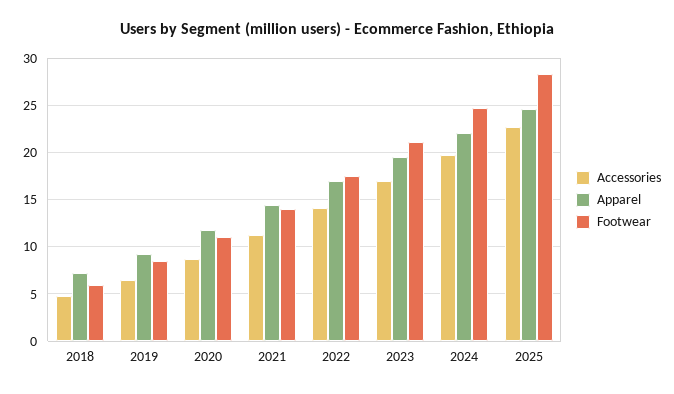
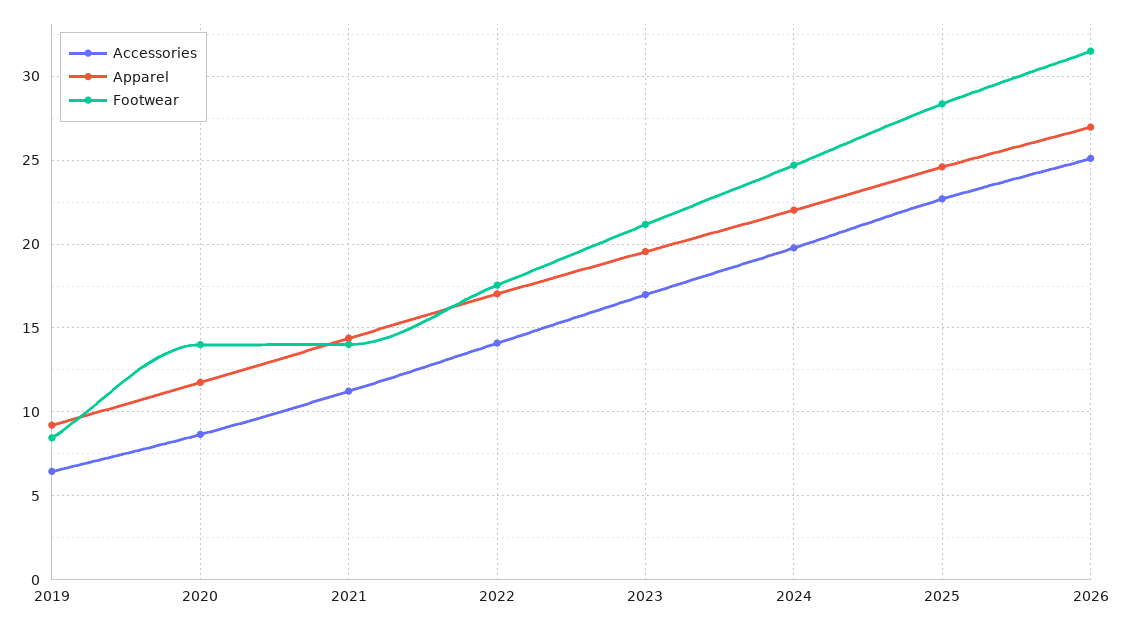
Accessories, 2018: 5 -> none
Apparel, 2018: 7 -> none
Footwear, 2018: 6 -> none
Footwear, 2020: 11 -> 14
Accessories, 2026: none -> 25
Apparel, 2026: none -> 27
Footwear, 2026: none -> 31.5

